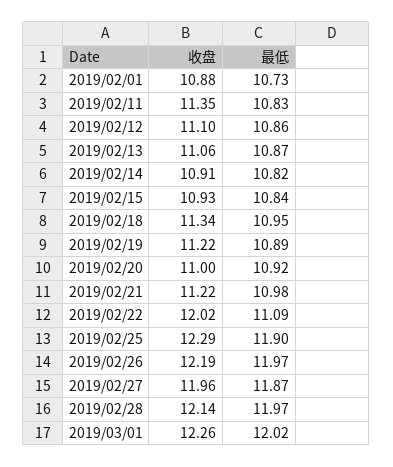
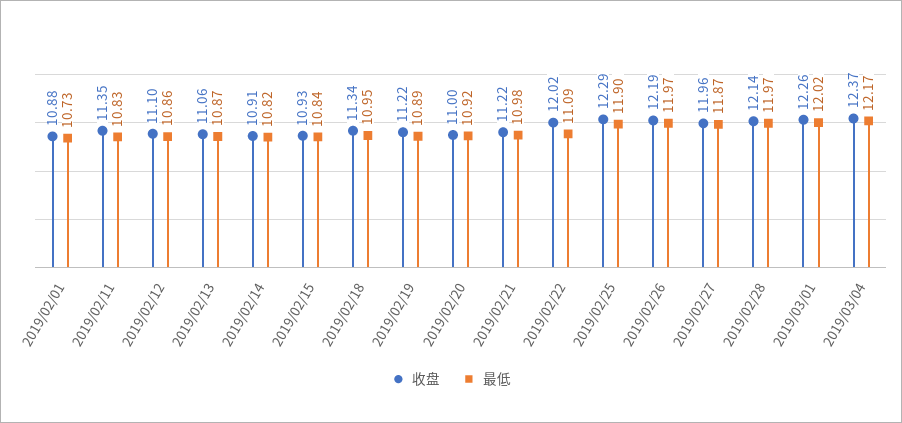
收盘, 2019/03/04: none -> 12.37
最低, 2019/03/04: none -> 12.17

